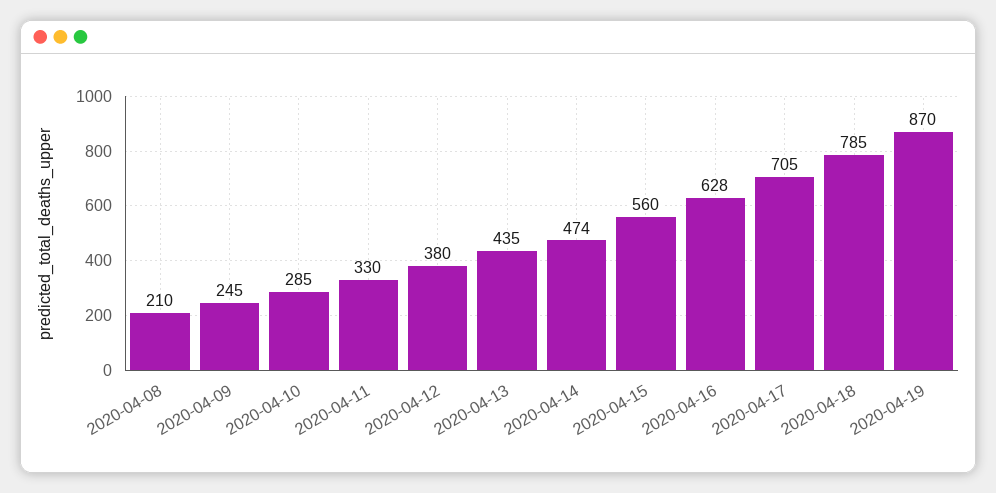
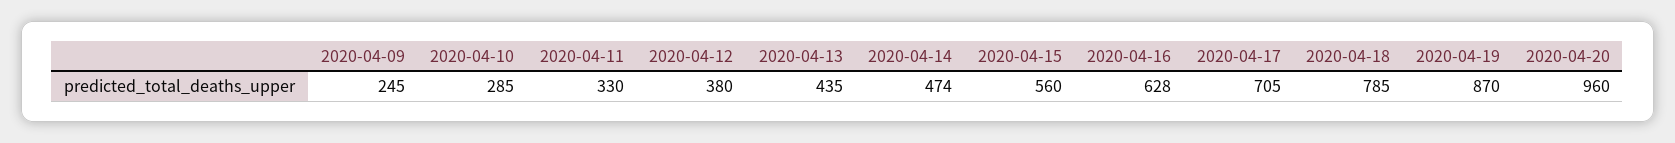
2020-04-08: 210 -> none
2020-04-20: none -> 960

